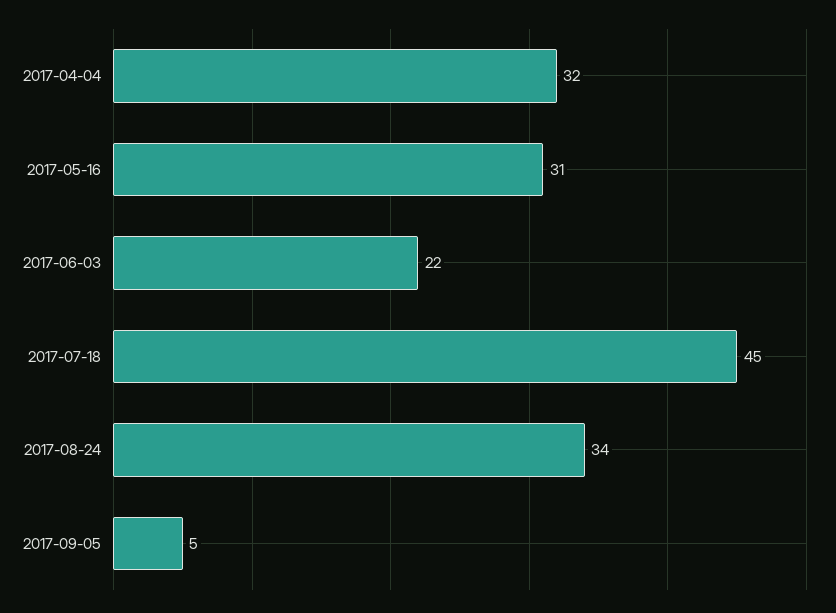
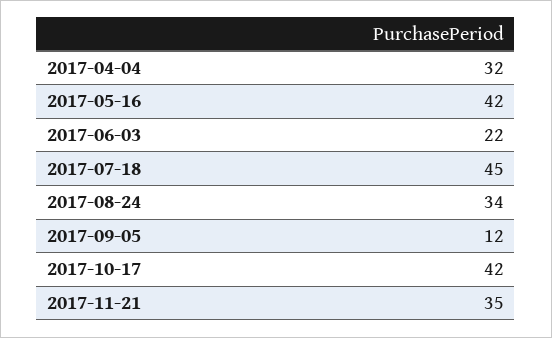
2017-05-16: 31 -> 42
2017-09-05: 5 -> 12
2017-10-17: none -> 42
2017-11-21: none -> 35

